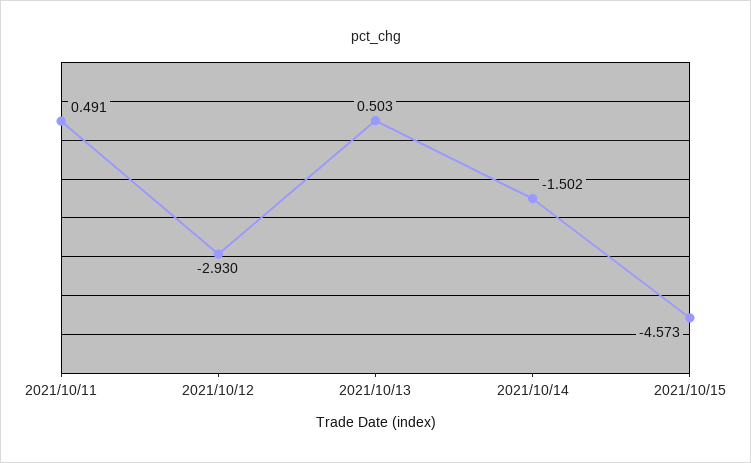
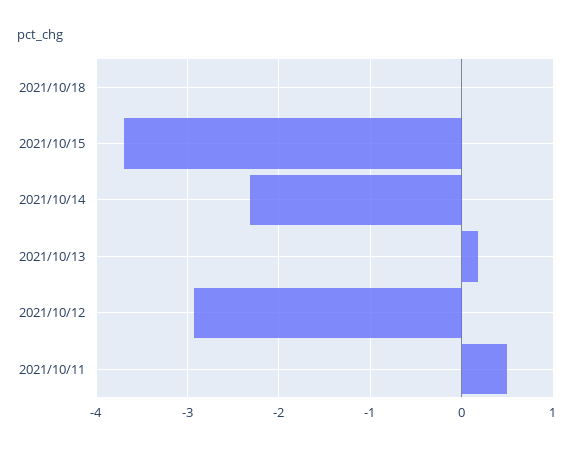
2021/10/13: 0.503 -> 0.2
2021/10/14: -1.502 -> -2.3
2021/10/15: -4.573 -> -3.7
2021/10/18: none -> 0

